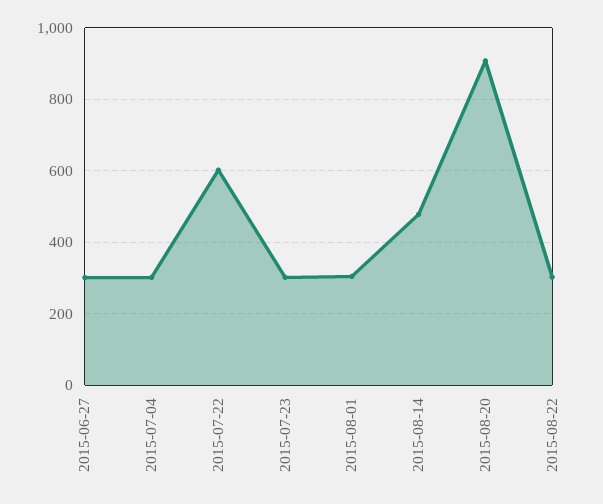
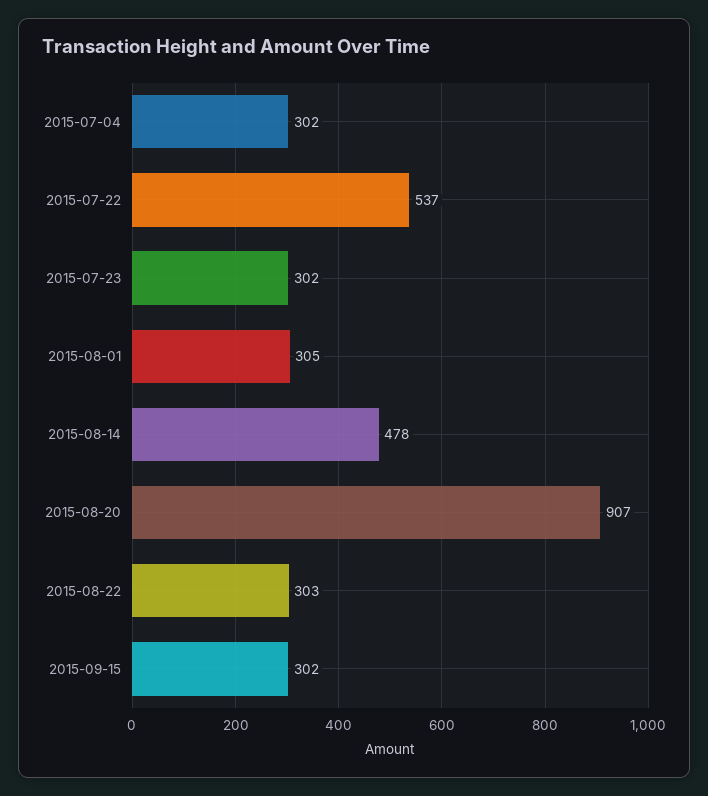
2015-06-27: 300 -> none
2015-07-22: 600 -> 537
2015-09-15: none -> 302

